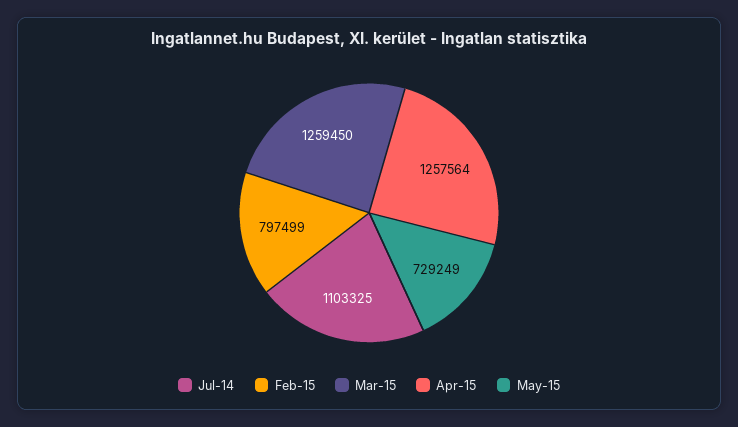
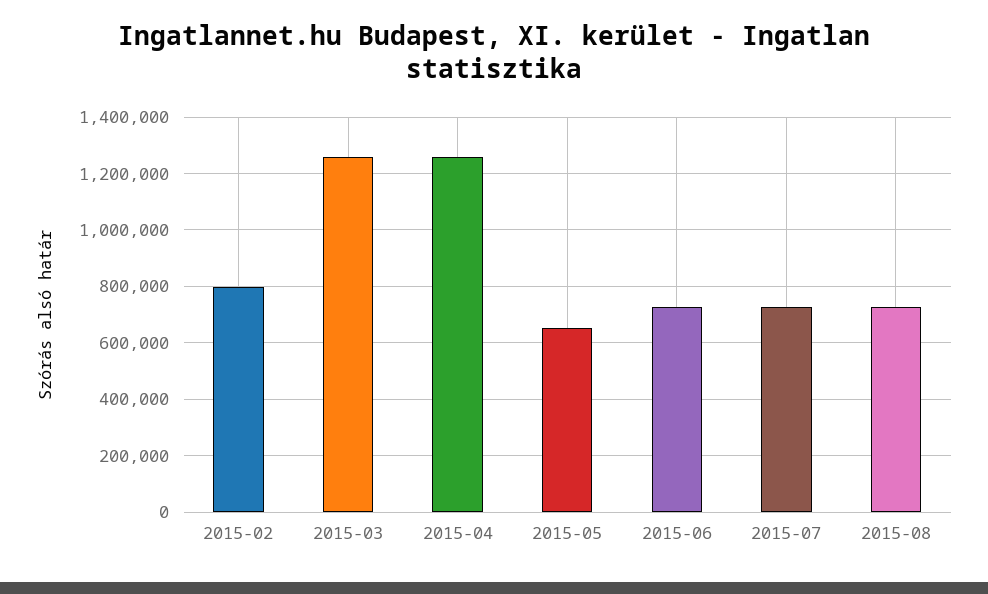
Jul-14: 1103325 -> none
May-15: 729249 -> 650000
2015-06: none -> 725000
2015-07: none -> 725000
2015-08: none -> 725000

